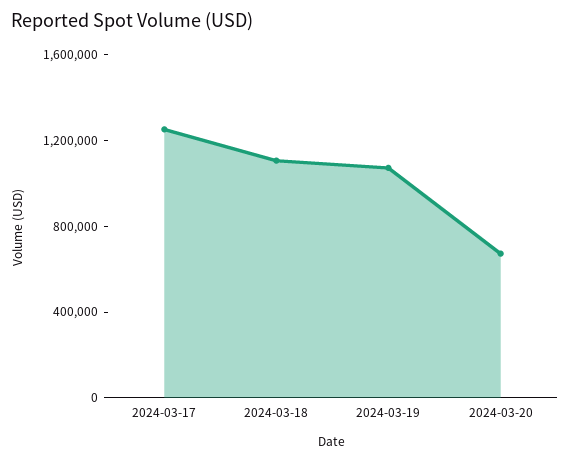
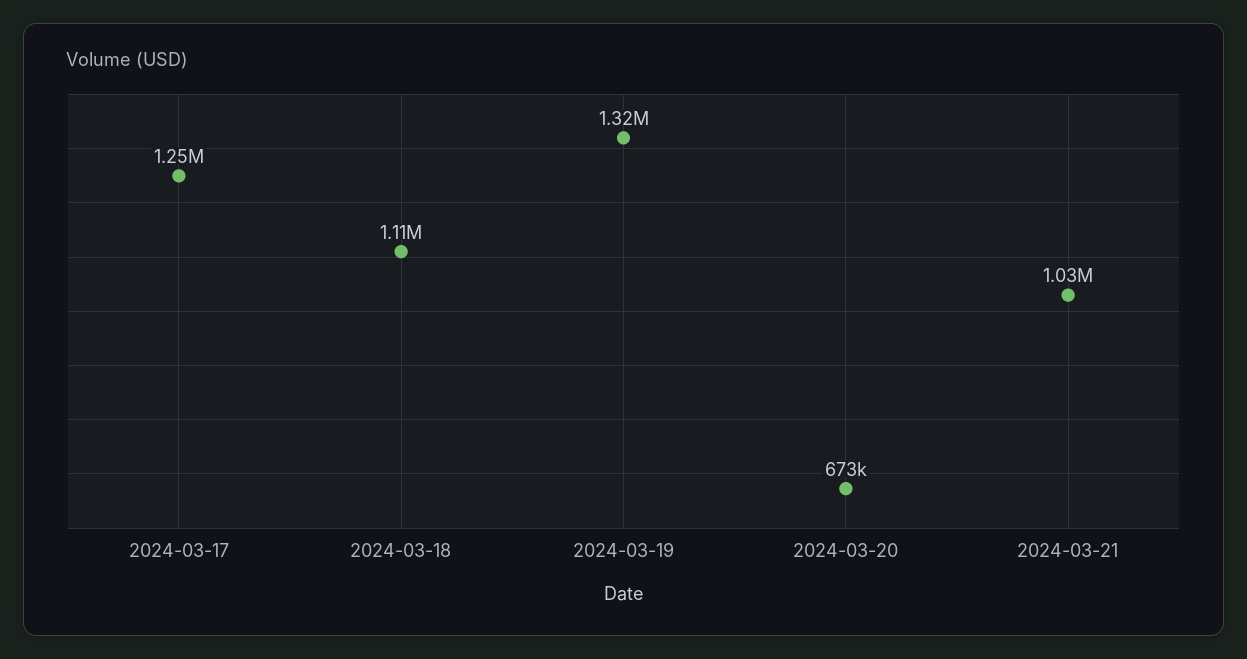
2024-03-19: 1100000 -> 1320000
2024-03-21: none -> 1030000

